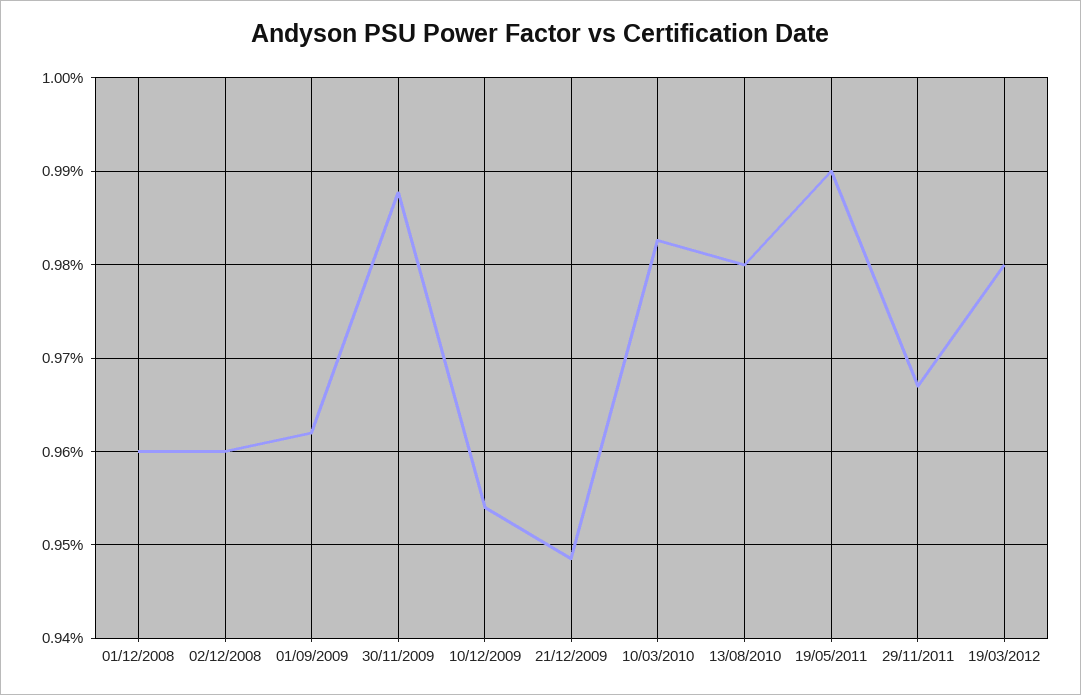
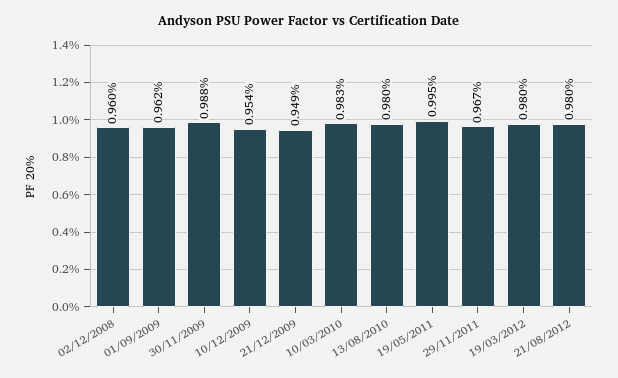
01/12/2008: 0.96 -> none
19/05/2011: 0.99 -> 0.995
21/08/2012: none -> 0.98

